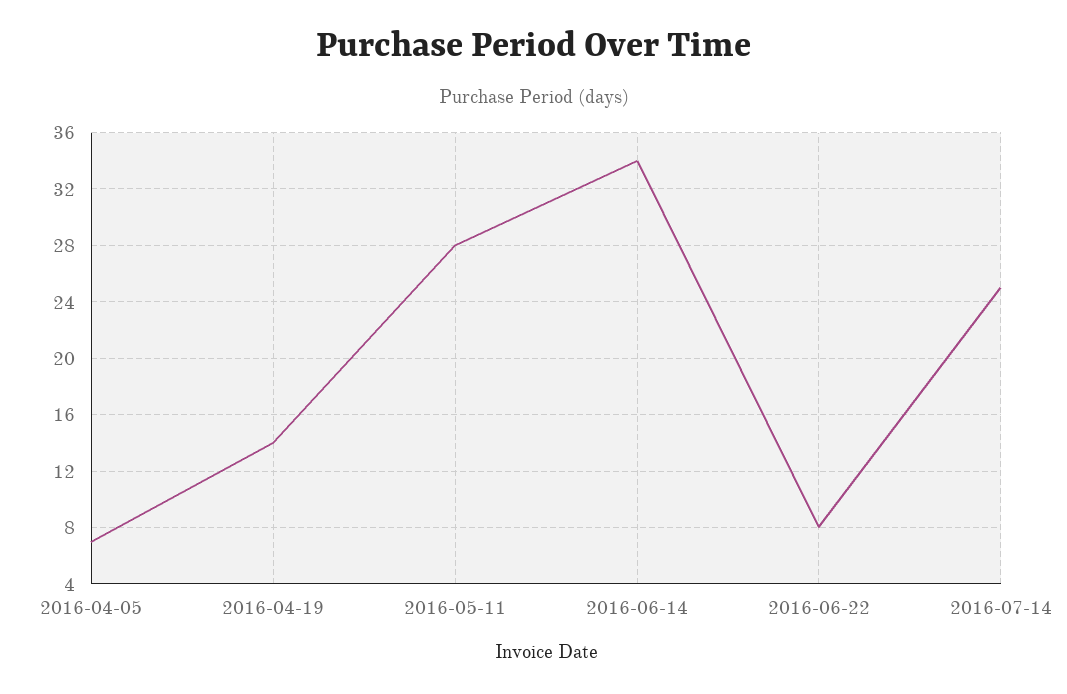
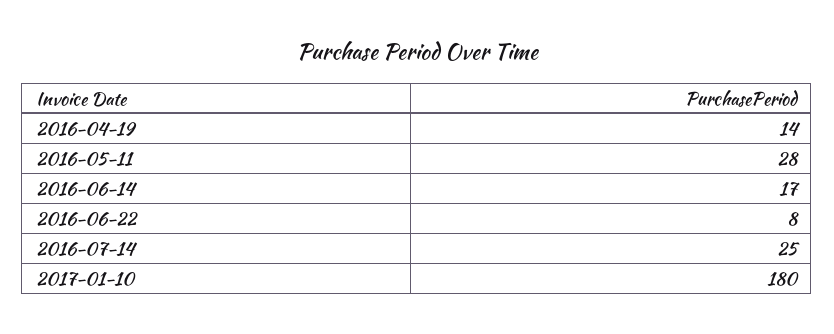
2016-04-05: 7 -> none
2016-06-14: 34 -> 17
2017-01-10: none -> 180

